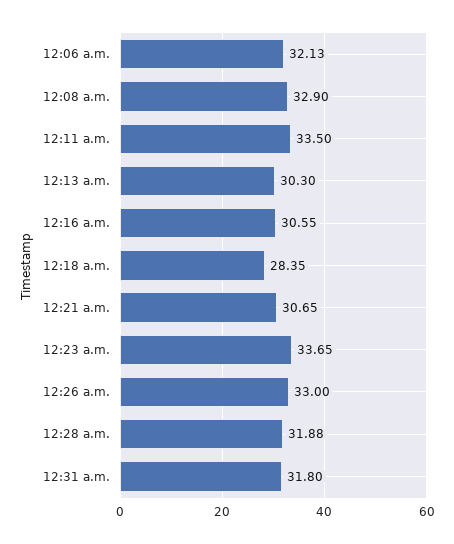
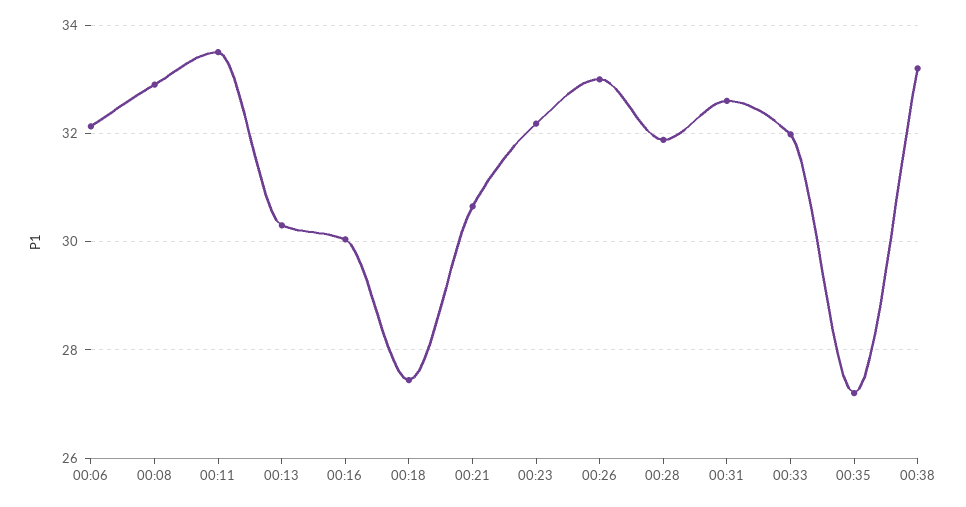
12:16 a.m.: 30.55 -> 30
12:18 a.m.: 28.35 -> 27.4
12:23 a.m.: 33.65 -> 32.2
12:31 a.m.: 31.8 -> 32.6
00:33: none -> 32
00:35: none -> 27.2
00:38: none -> 33.2

